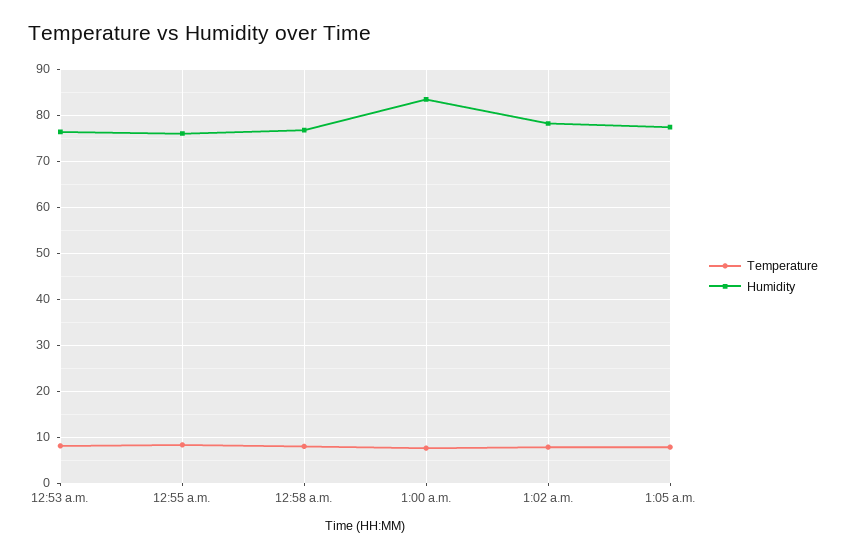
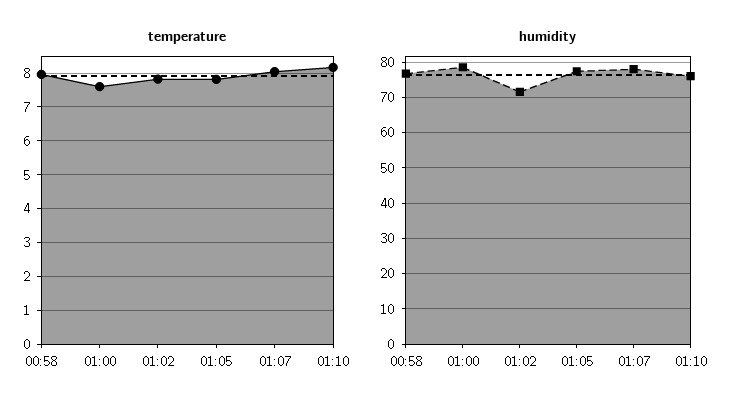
Temperature, 12:53 a.m.: 8 -> none
Humidity, 12:53 a.m.: 76 -> none
Temperature, 12:55 a.m.: 8 -> none
Humidity, 12:55 a.m.: 76 -> none
Humidity, 1:00 a.m.: 84 -> 78
Humidity, 1:02 a.m.: 78 -> 72
Temperature, 01:07: none -> 8
Temperature, 01:10: none -> 8.2
Humidity, 01:07: none -> 78
Humidity, 01:10: none -> 76

